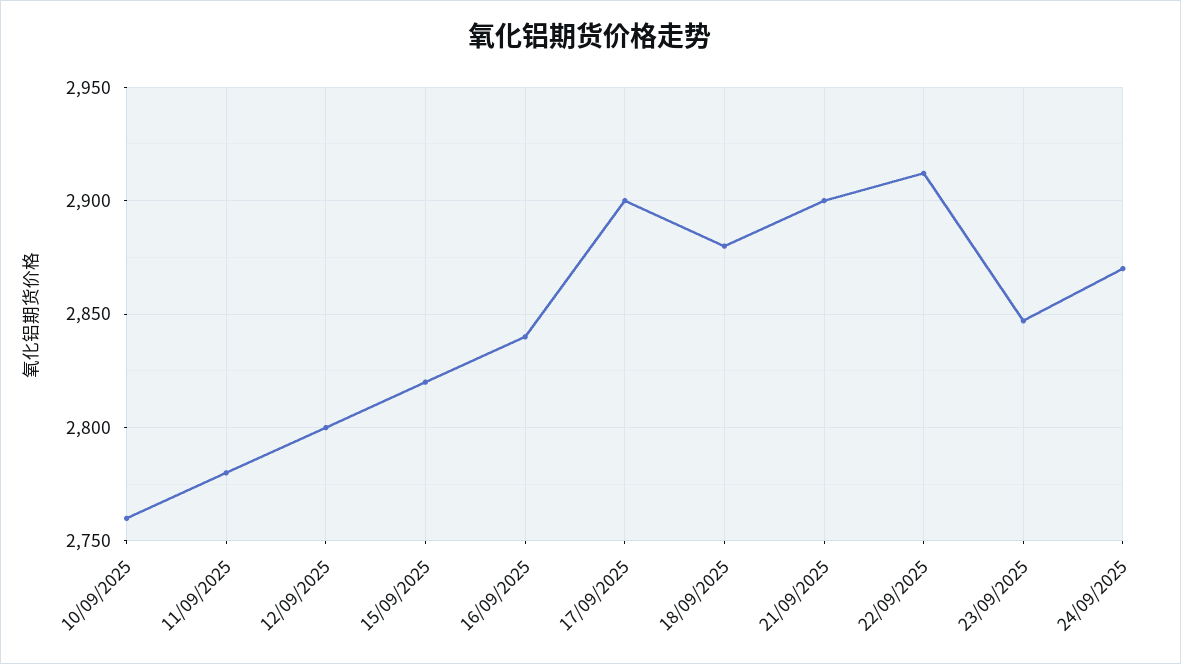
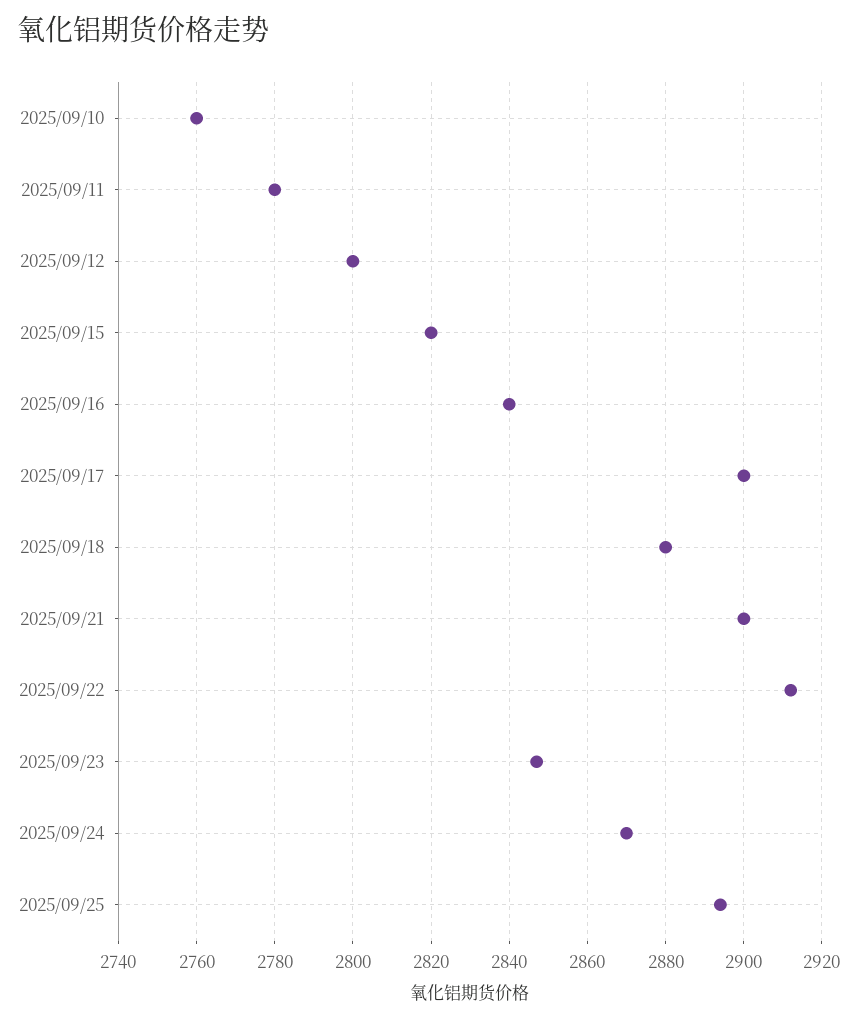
2025/09/25: none -> 2895

